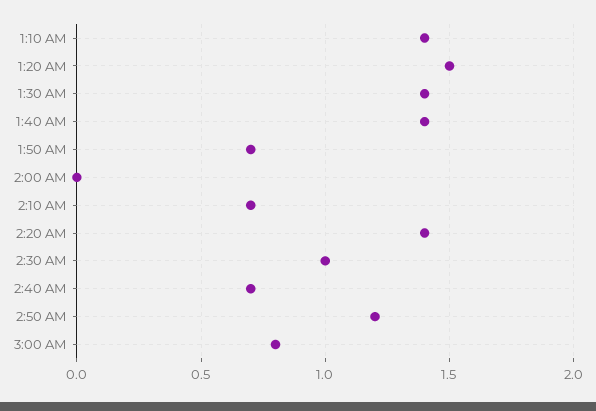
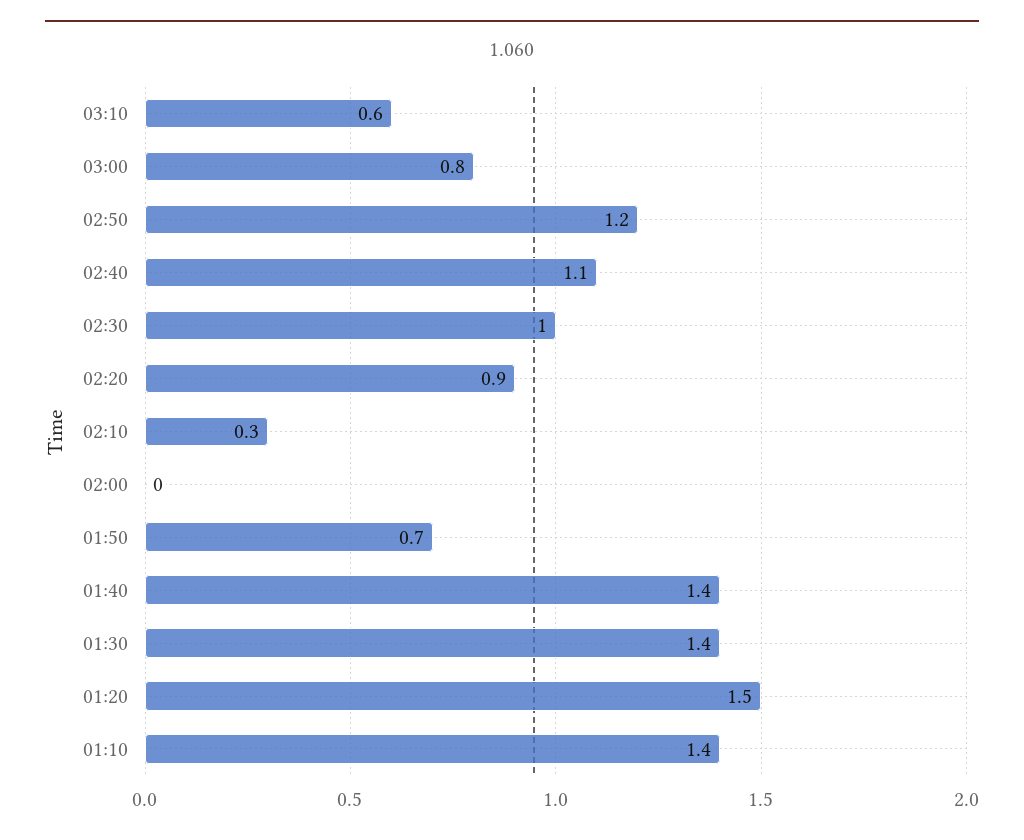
2:10 AM: 0.7 -> 0.3
2:20 AM: 1.4 -> 0.9
2:40 AM: 0.7 -> 1.1
03:10: none -> 0.6

